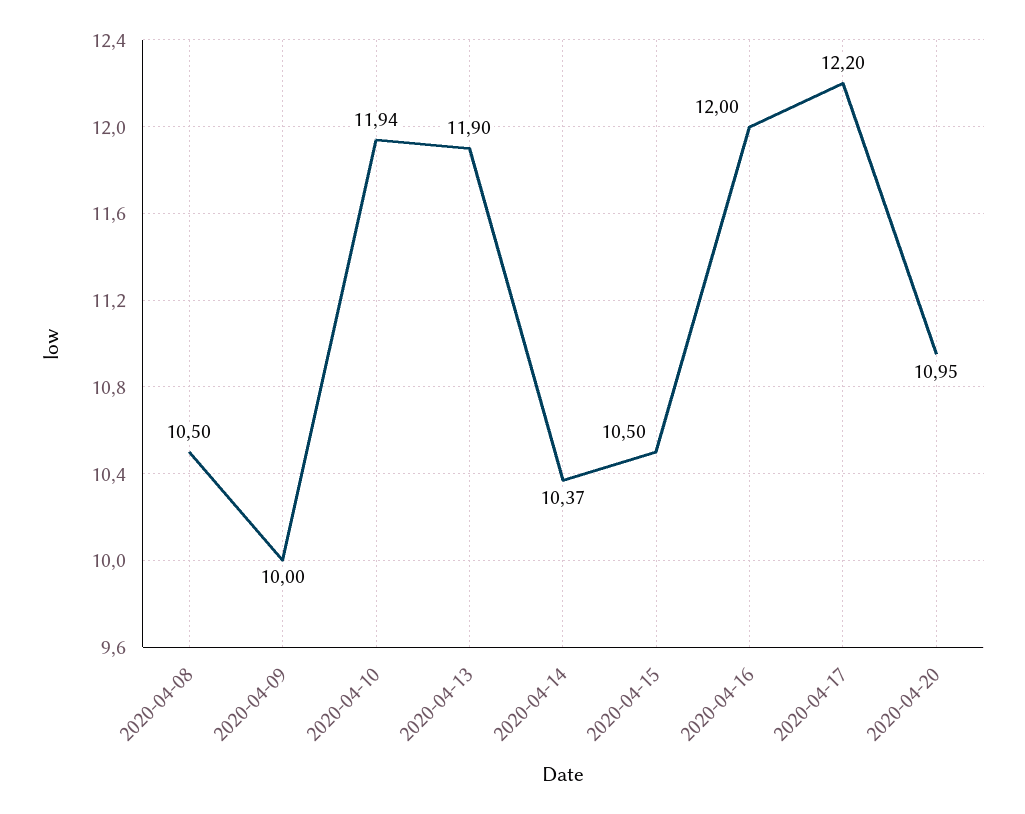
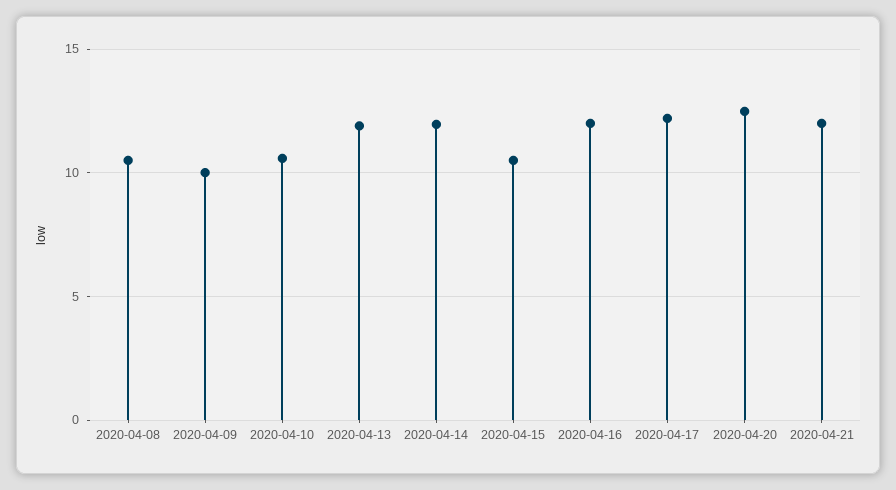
2020-04-10: 11.94 -> 10.5
2020-04-14: 10.37 -> 12
2020-04-20: 10.95 -> 12.5
2020-04-21: none -> 12

